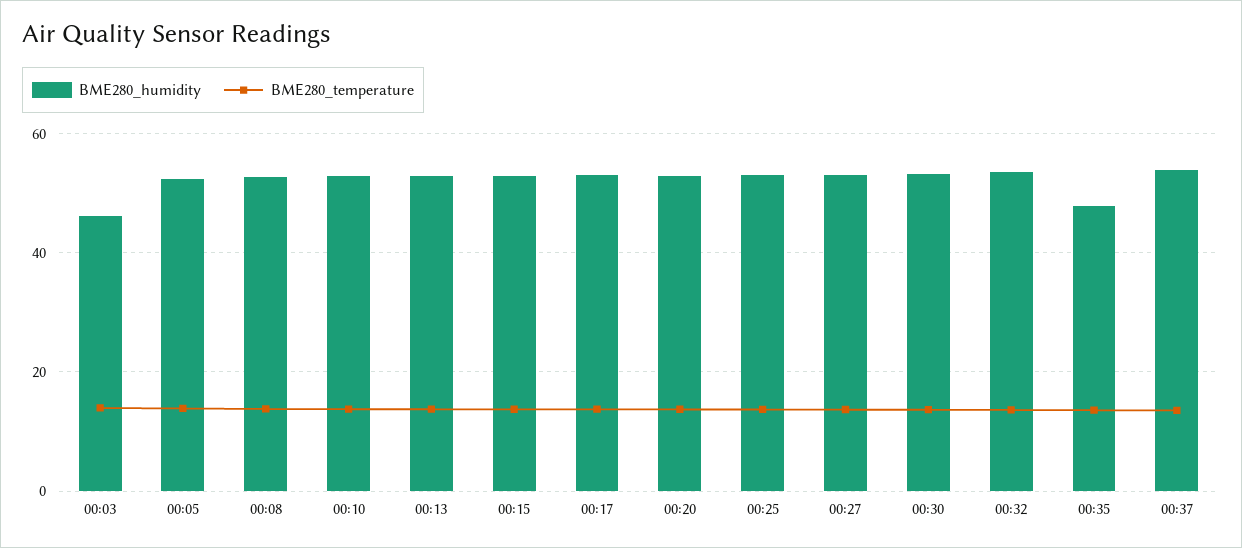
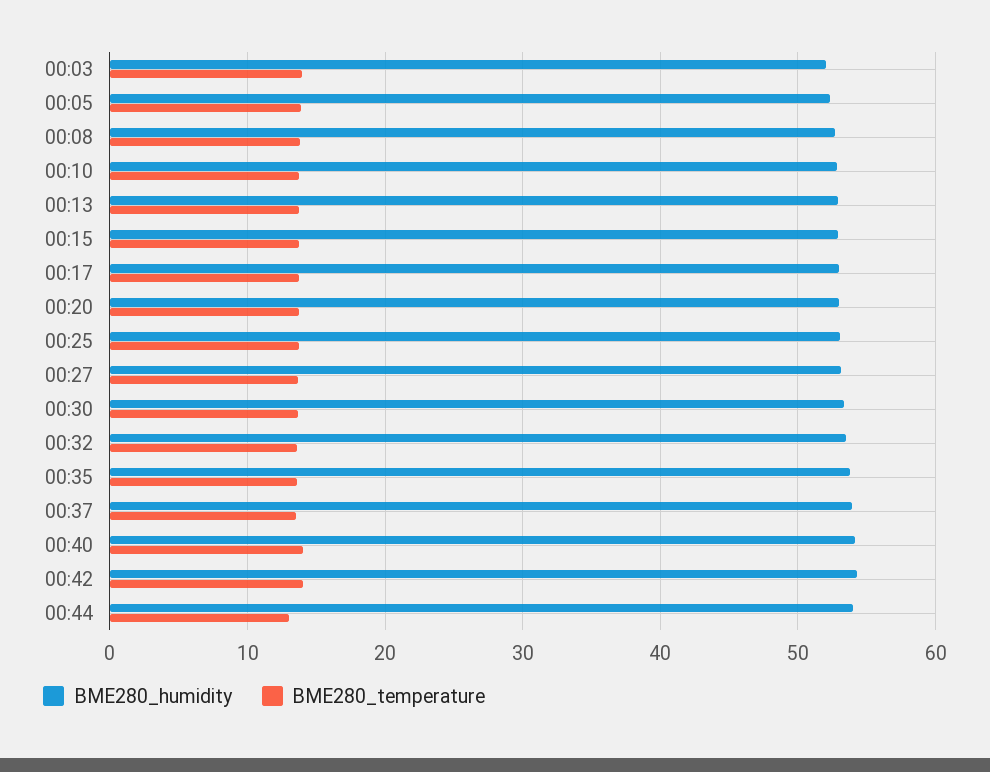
BME280_humidity, 00:03: 46 -> 52
BME280_humidity, 00:35: 48 -> 54
BME280_humidity, 00:40: none -> 54
BME280_temperature, 00:40: none -> 14
BME280_humidity, 00:42: none -> 54
BME280_temperature, 00:42: none -> 14
BME280_humidity, 00:44: none -> 54
BME280_temperature, 00:44: none -> 13

